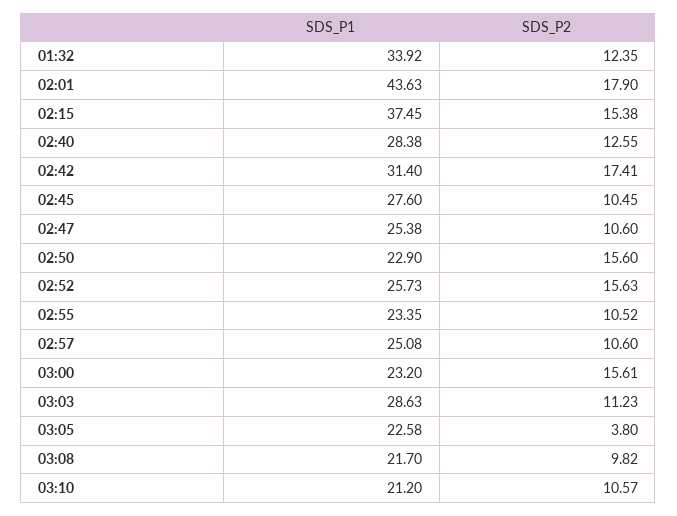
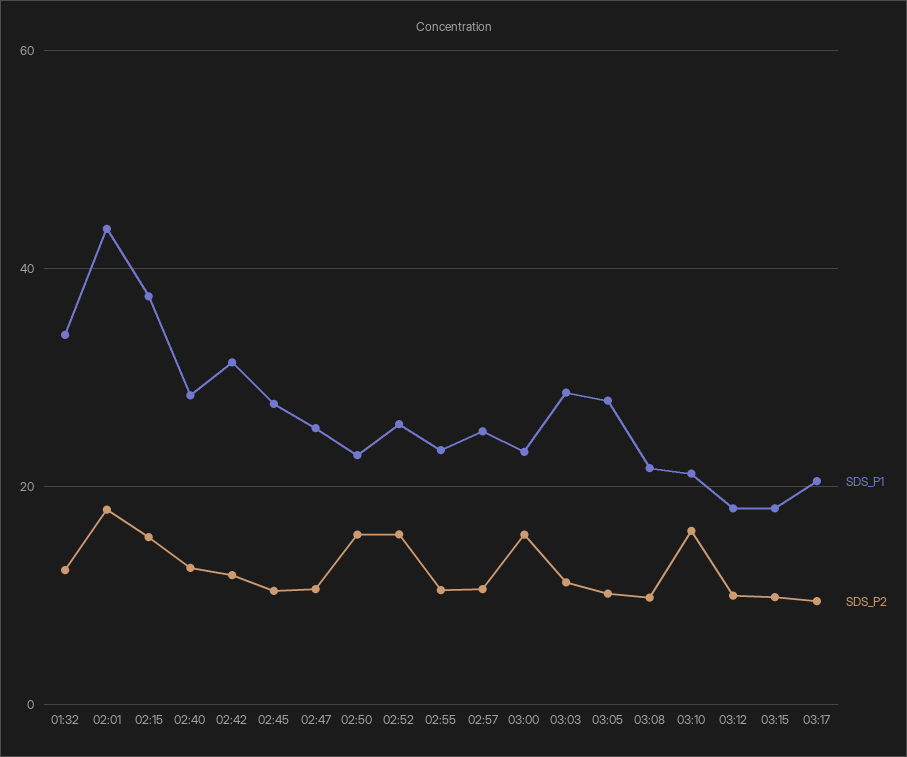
SDS_P2, 02:42: 17.41 -> 12
SDS_P1, 03:05: 22.58 -> 28
SDS_P2, 03:05: 3.8 -> 10
SDS_P2, 03:10: 10.57 -> 16
SDS_P1, 03:12: none -> 18
SDS_P2, 03:12: none -> 10
SDS_P1, 03:15: none -> 18
SDS_P2, 03:15: none -> 10
SDS_P1, 03:17: none -> 20
SDS_P2, 03:17: none -> 10

